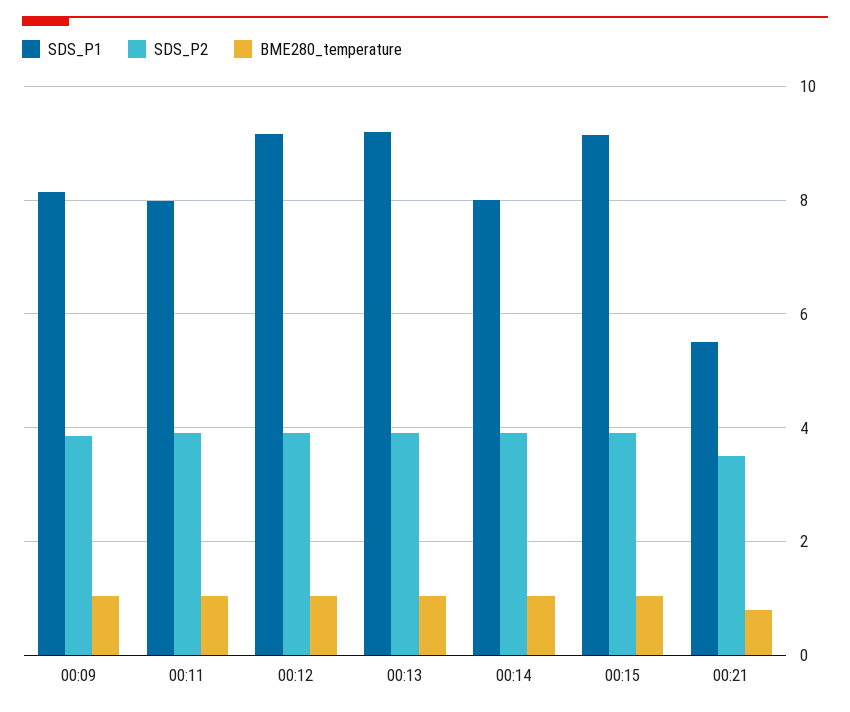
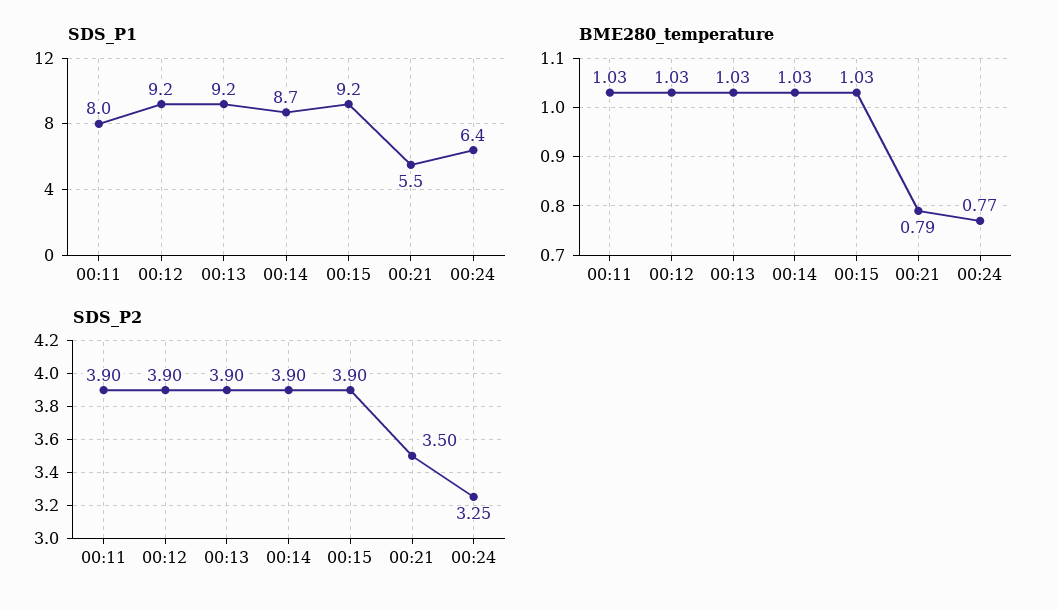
SDS_P1, 00:09: 8.2 -> none
SDS_P2, 00:09: 3.8 -> none
BME280_temperature, 00:09: 1 -> none
SDS_P1, 00:14: 8 -> 8.7
SDS_P1, 00:24: none -> 6.4
BME280_temperature, 00:24: none -> 0.77
SDS_P2, 00:24: none -> 3.25

